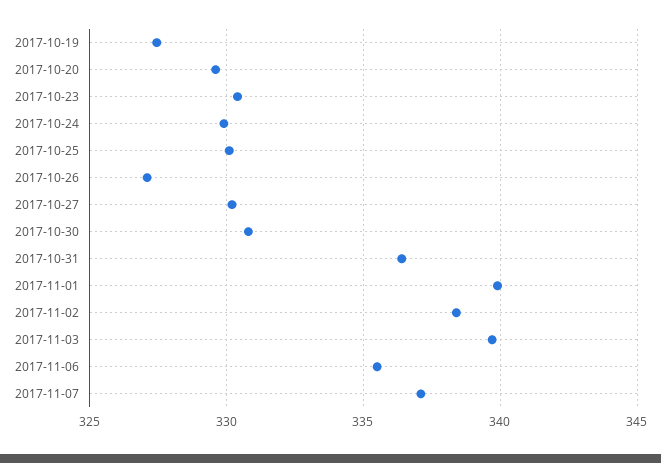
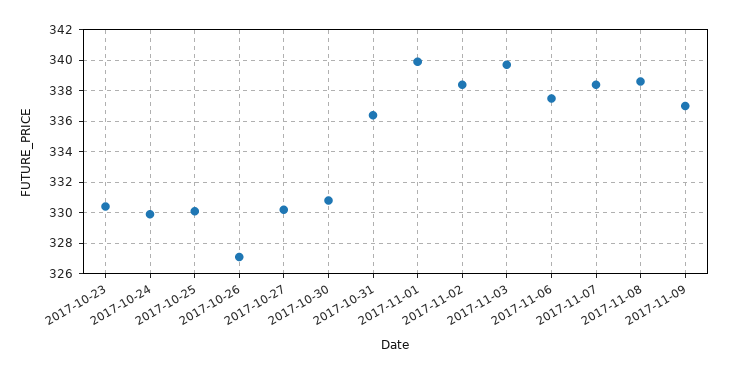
2017-10-19: 327.5 -> none
2017-10-20: 329.5 -> none
2017-11-06: 335.5 -> 337.5
2017-11-07: 337 -> 338.5
2017-11-08: none -> 338.5
2017-11-09: none -> 337

